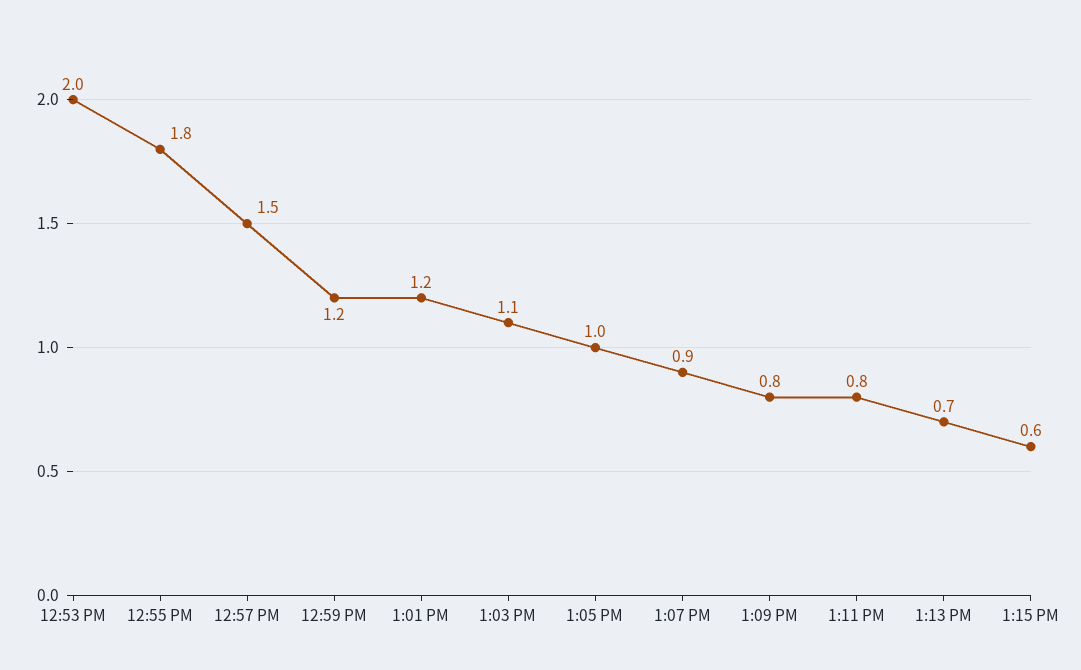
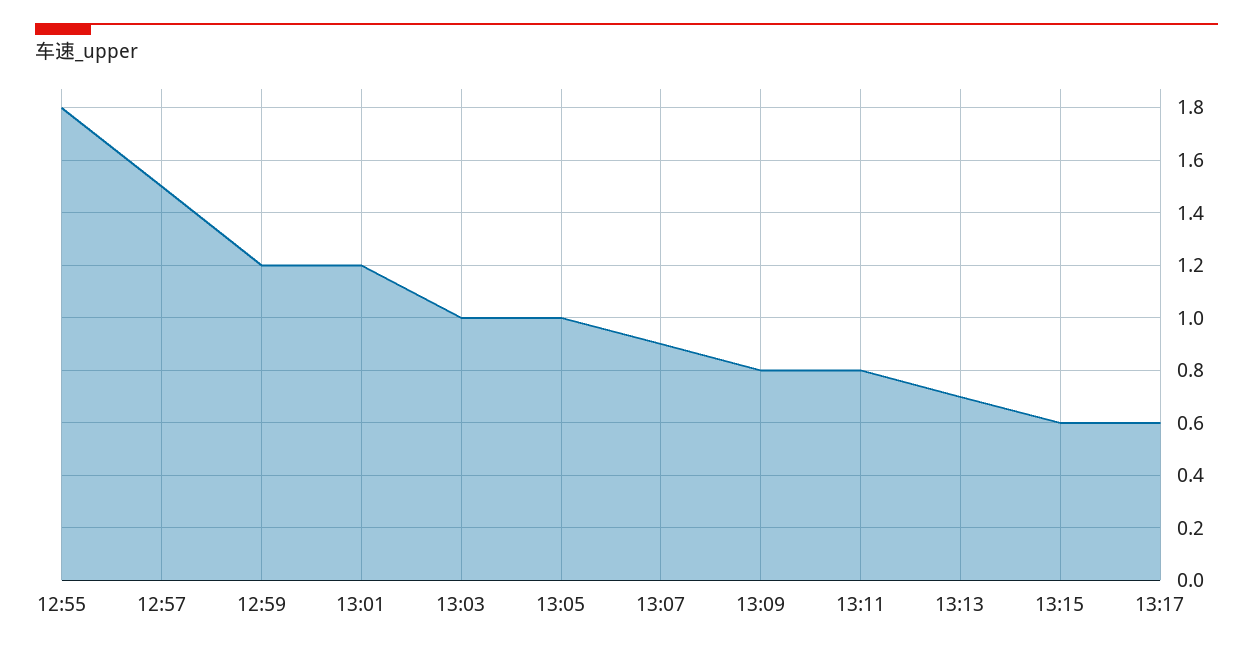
12:53 PM: 2 -> none
1:03 PM: 1.1 -> 1
13:17: none -> 0.6

